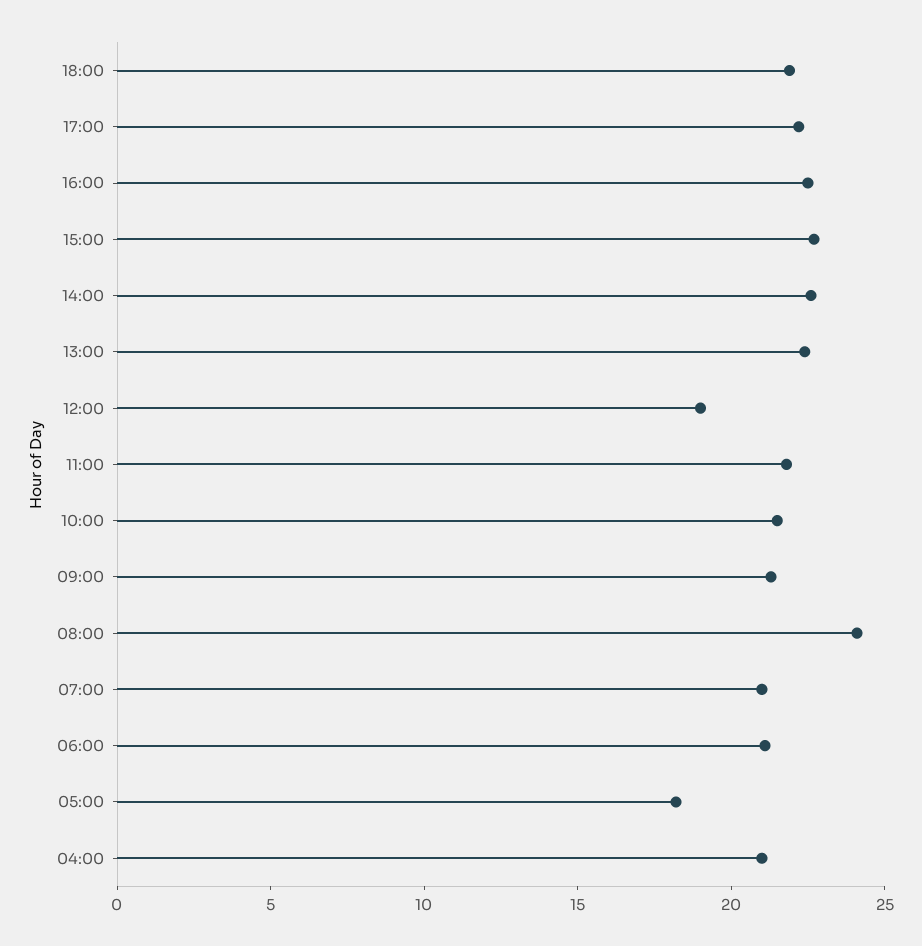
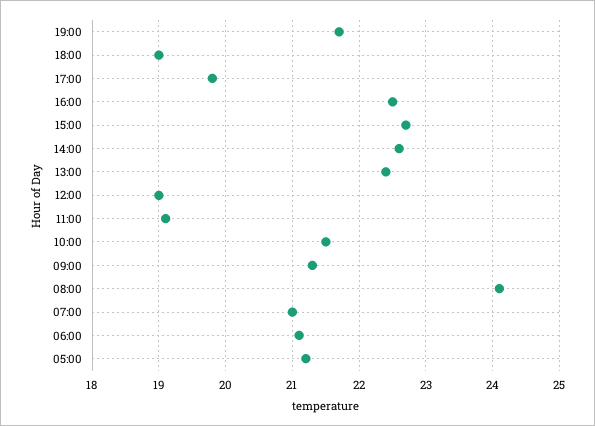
18:00: 22 -> 19
17:00: 22 -> 19.8
11:00: 22 -> 19.1
05:00: 18 -> 21.2
04:00: 21 -> none
19:00: none -> 21.7

